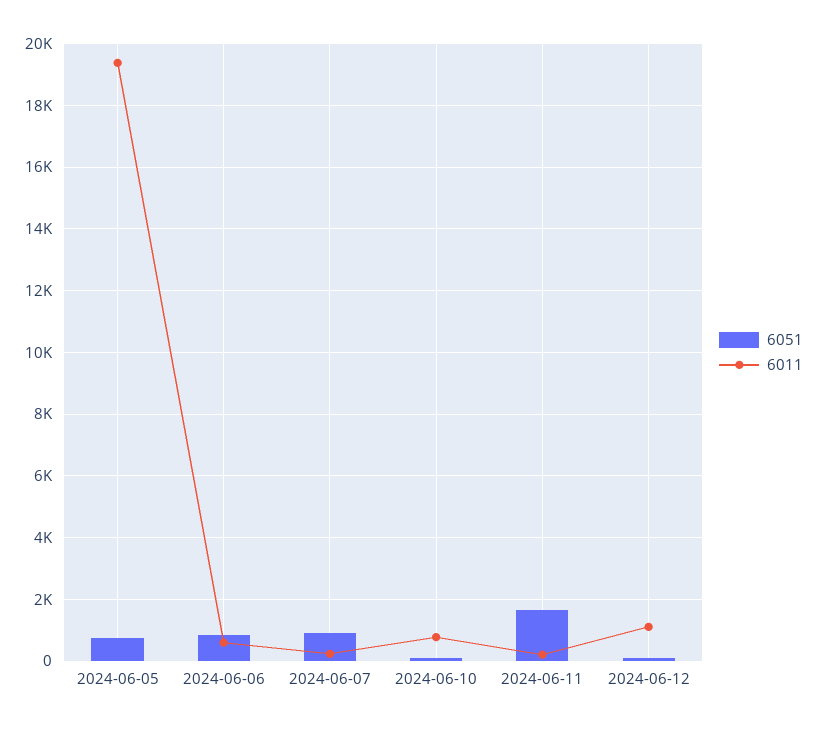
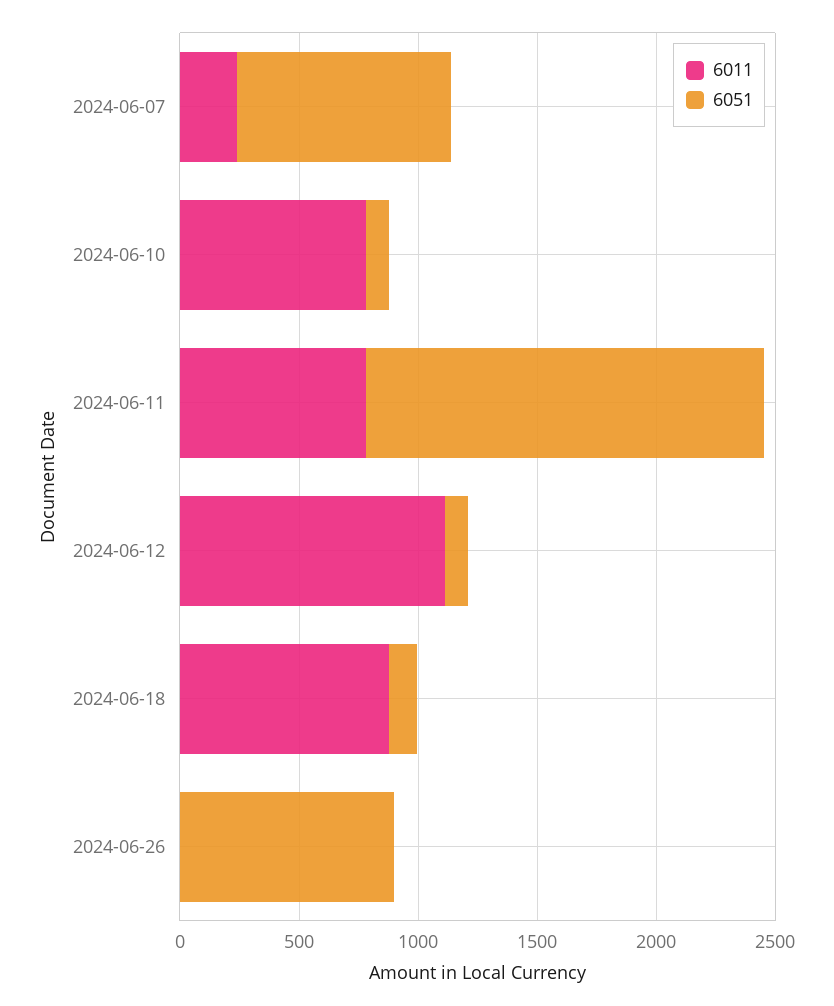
6051, 2024-06-05: 800 -> none
6011, 2024-06-05: 19400 -> none
6051, 2024-06-06: 800 -> none
6011, 2024-06-06: 600 -> none
6011, 2024-06-11: 200 -> 800
6011, 2024-06-18: none -> 900
6051, 2024-06-18: none -> 100
6011, 2024-06-26: none -> 0
6051, 2024-06-26: none -> 900

